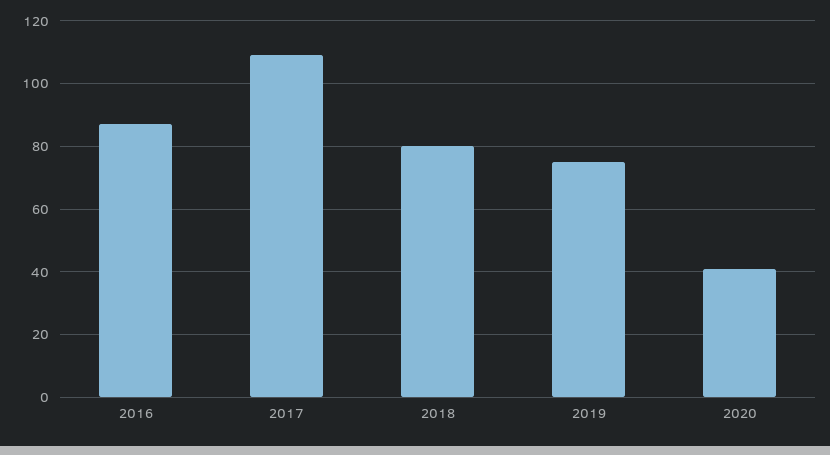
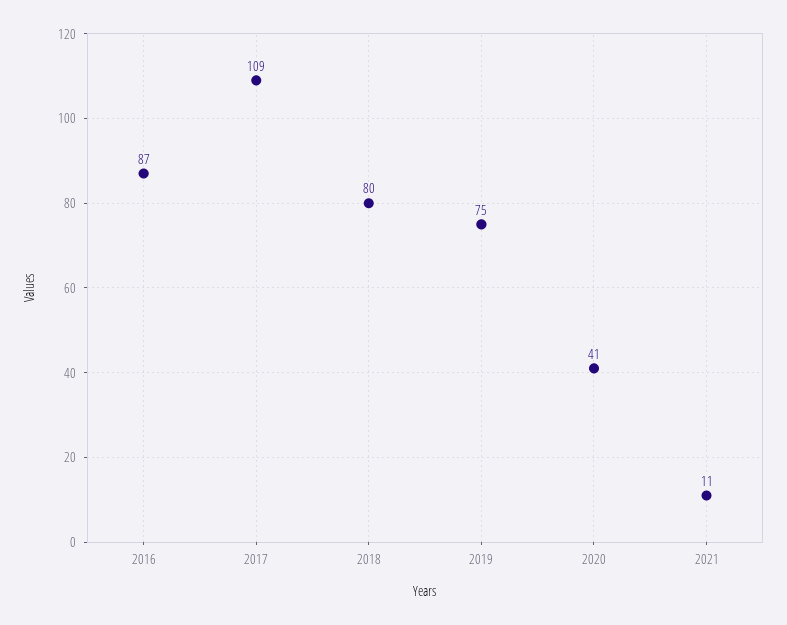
2021: none -> 11

